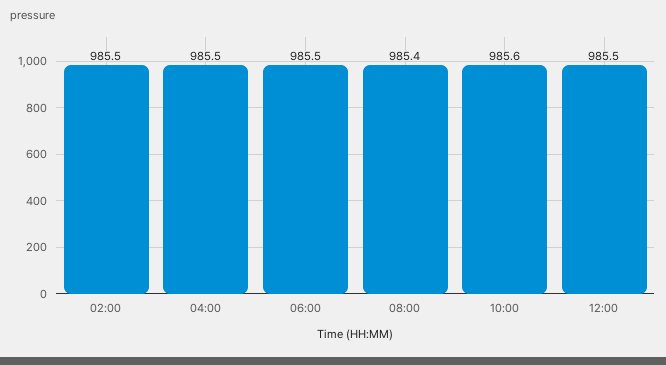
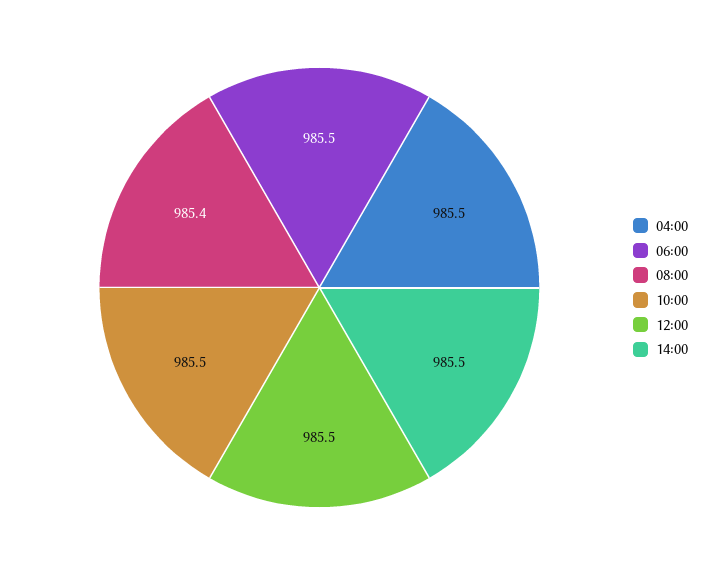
02:00: 985.5 -> none
10:00: 985.6 -> 985.5
14:00: none -> 985.5

